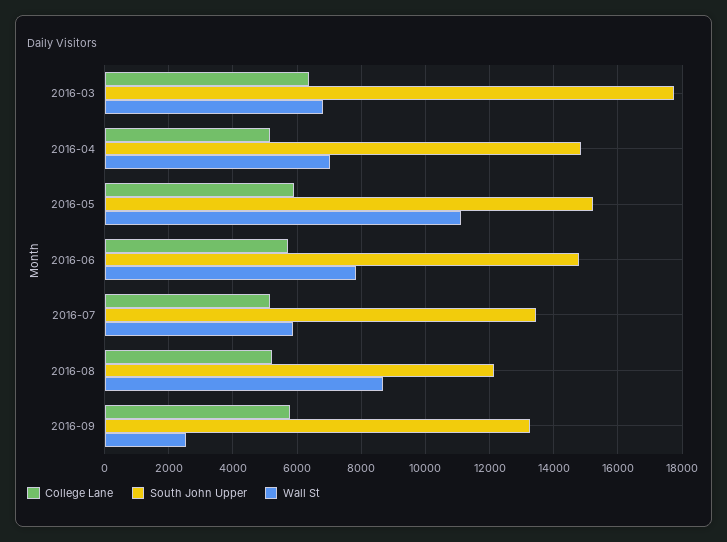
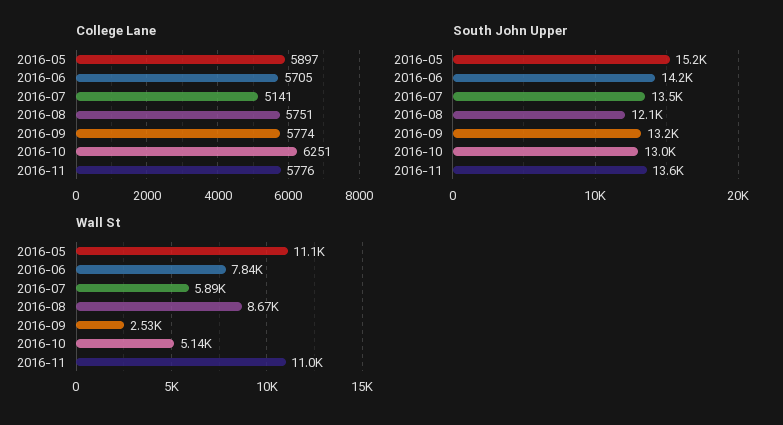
College Lane, 2016-03: 6400 -> none
South John Upper, 2016-03: 17800 -> none
Wall St, 2016-03: 6800 -> none
College Lane, 2016-04: 5200 -> none
South John Upper, 2016-04: 14800 -> none
Wall St, 2016-04: 7000 -> none
South John Upper, 2016-06: 14800 -> 14200
College Lane, 2016-08: 5200 -> 5751
College Lane, 2016-10: none -> 6251
College Lane, 2016-11: none -> 5776
South John Upper, 2016-10: none -> 13000
South John Upper, 2016-11: none -> 13600
Wall St, 2016-10: none -> 5140
Wall St, 2016-11: none -> 11000

